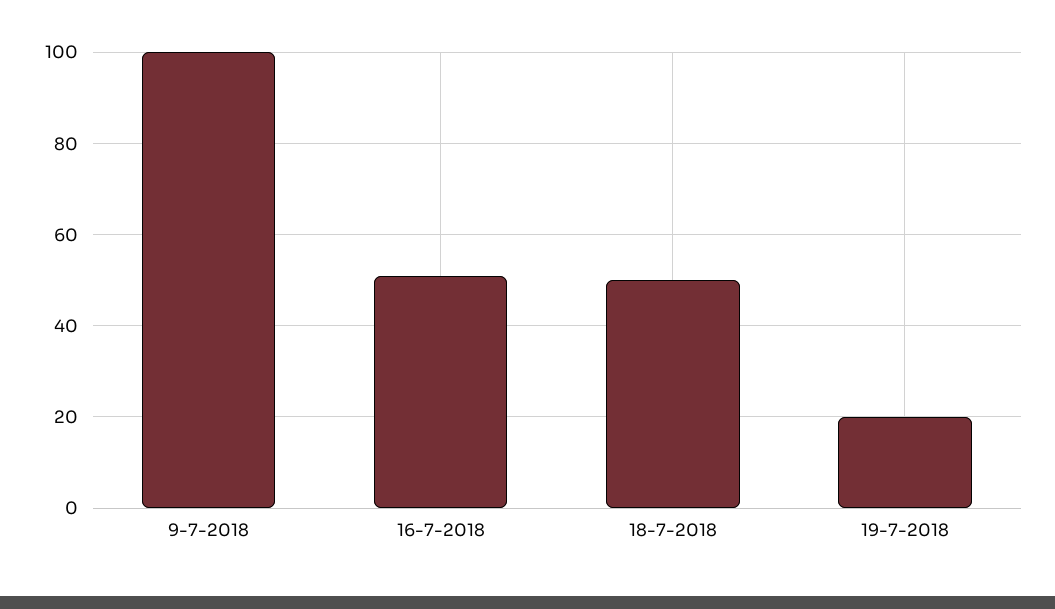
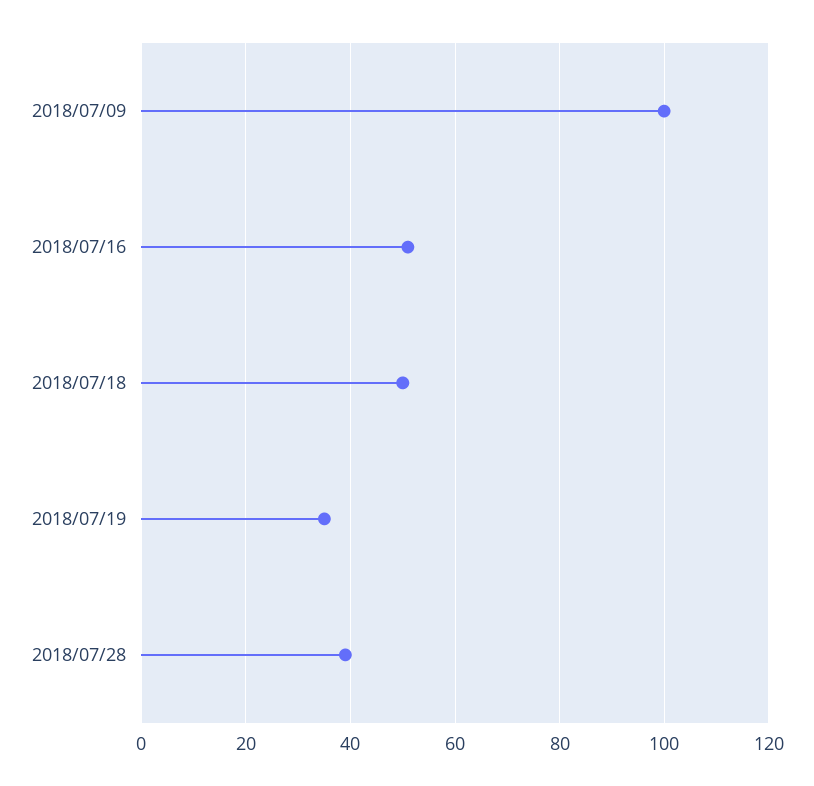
19-7-2018: 20 -> 35
2018/07/28: none -> 40

